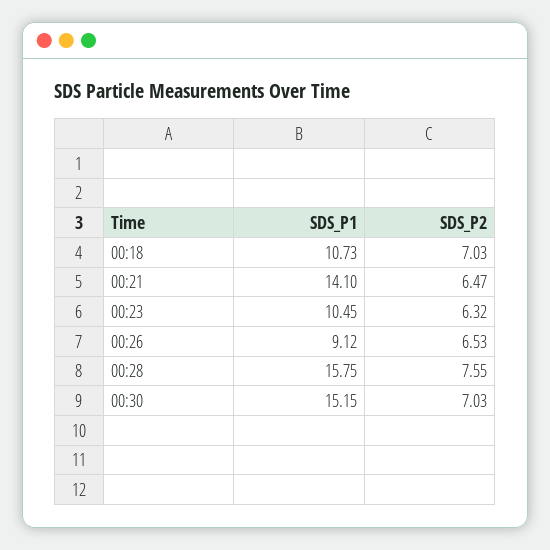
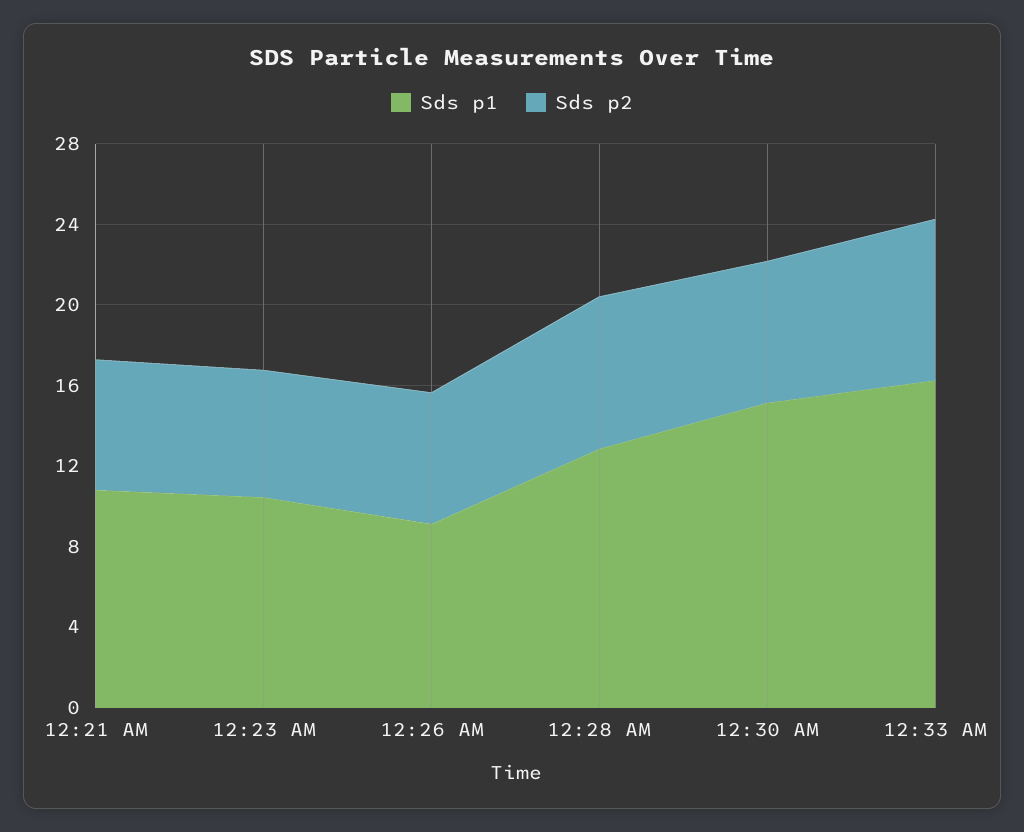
SDS_P1, 00:18: 10.73 -> none
SDS_P2, 00:18: 7.03 -> none
SDS_P1, 00:21: 14.1 -> 11
SDS_P1, 00:28: 15.75 -> 13
SDS_P1, 12:33 AM: none -> 16
SDS_P2, 12:33 AM: none -> 8

